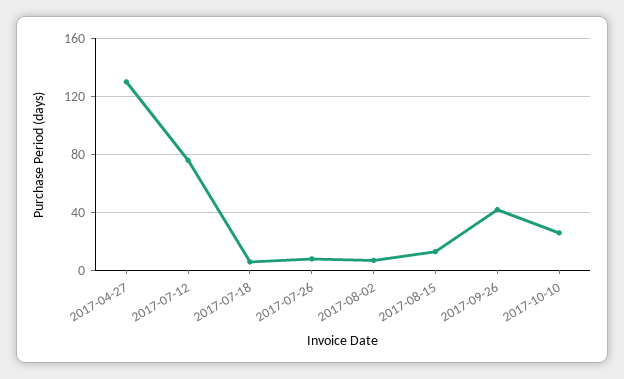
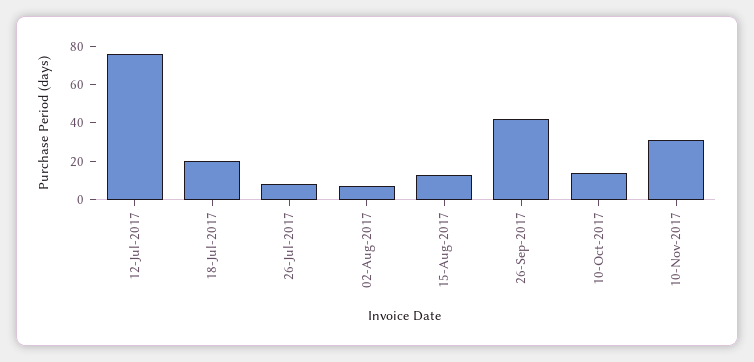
2017-04-27: 130 -> none
2017-07-18: 5 -> 20
2017-10-10: 25 -> 15
10-Nov-2017: none -> 30

